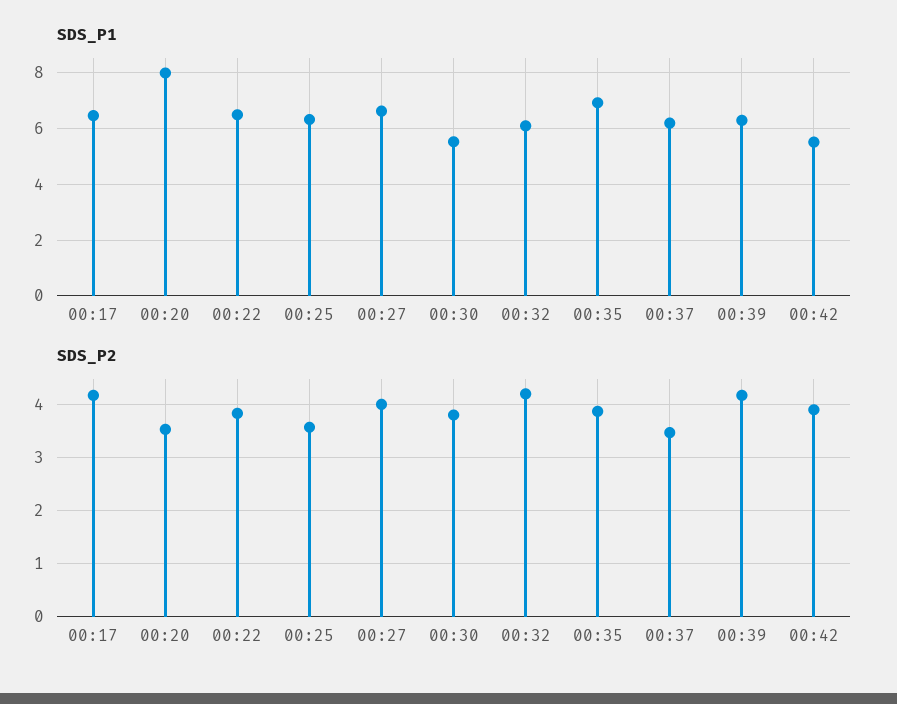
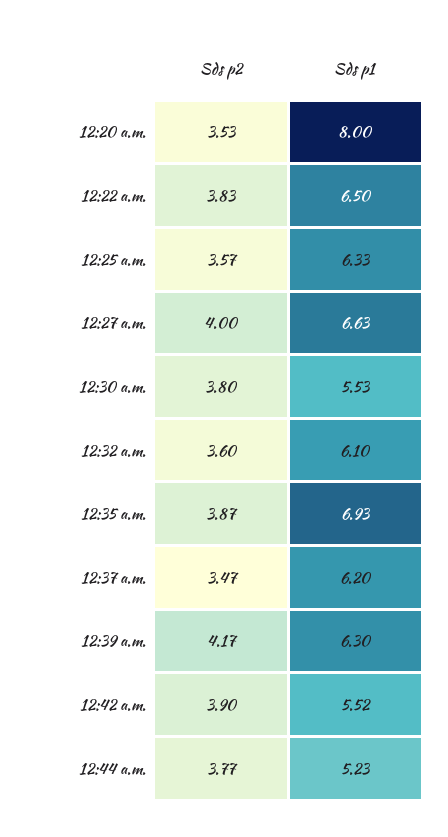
SDS_P1, 00:17: 6.5 -> none
SDS_P2, 00:17: 4.2 -> none
SDS_P2, 00:32: 4.2 -> 3.6
SDS_P2, 12:44 a.m.: none -> 3.77
SDS_P1, 12:44 a.m.: none -> 5.23

